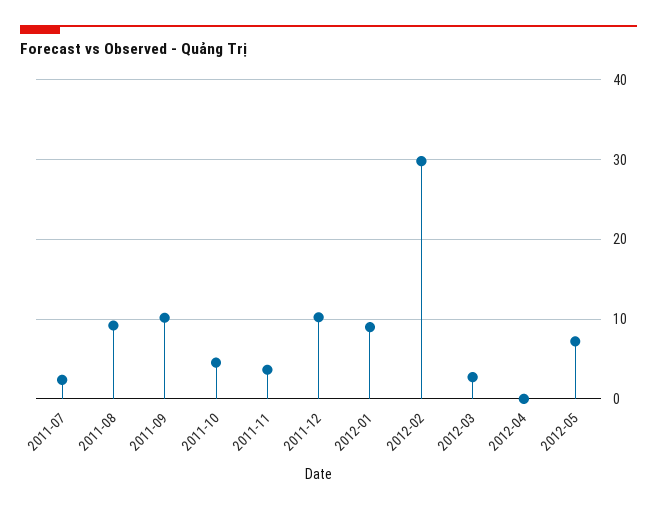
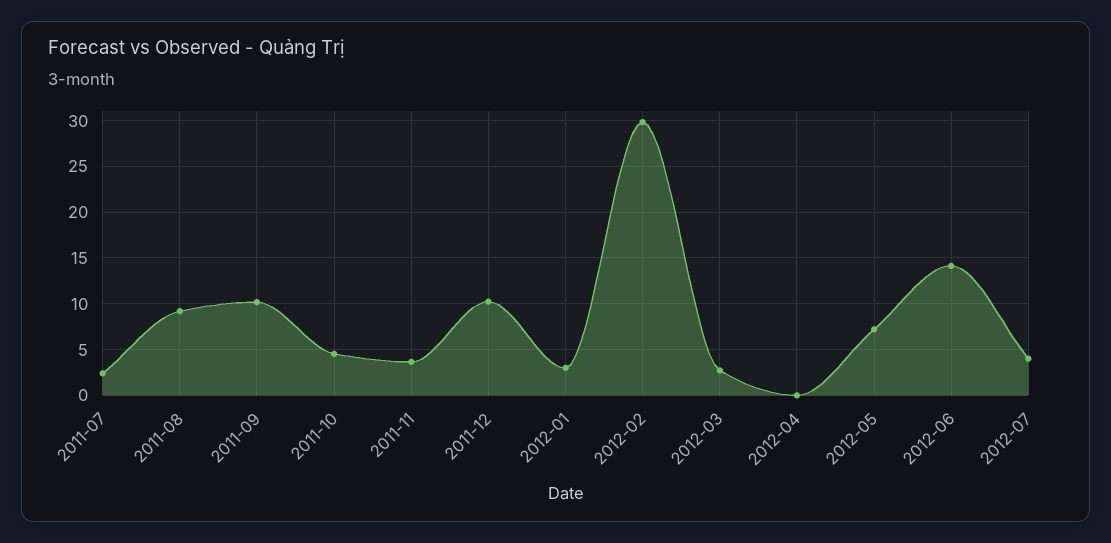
2012-01: 9 -> 3
2012-06: none -> 14
2012-07: none -> 4

